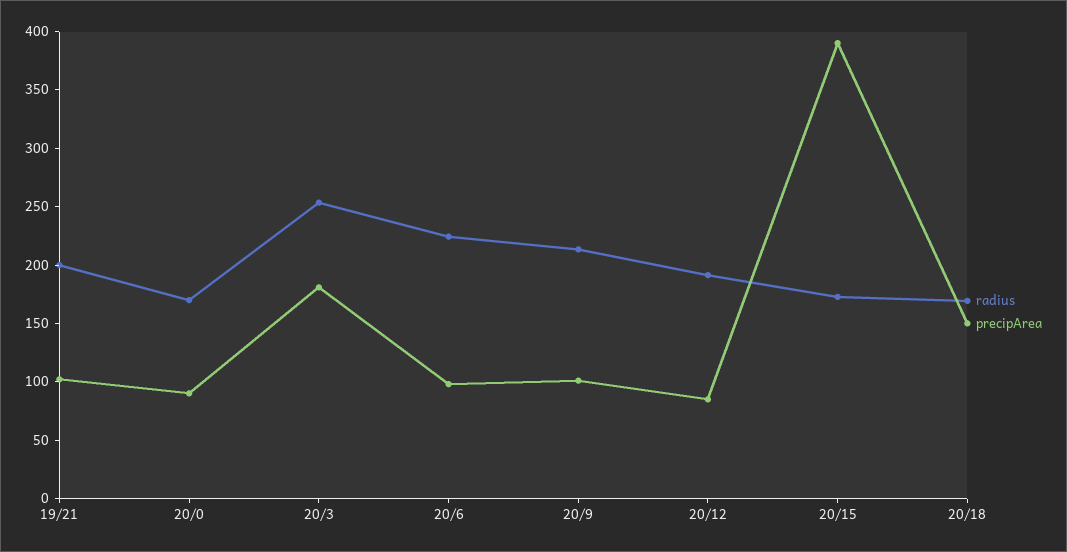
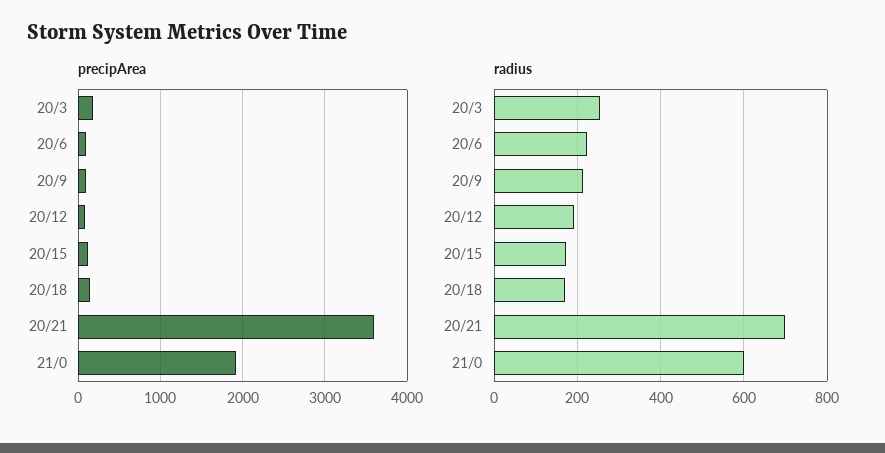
radius, 19/21: 200 -> none
precipArea, 19/21: 100 -> none
radius, 20/0: 170 -> none
precipArea, 20/0: 90 -> none
precipArea, 20/15: 390 -> 100
precipArea, 20/21: none -> 3600
precipArea, 21/0: none -> 1900
radius, 20/21: none -> 700
radius, 21/0: none -> 600

